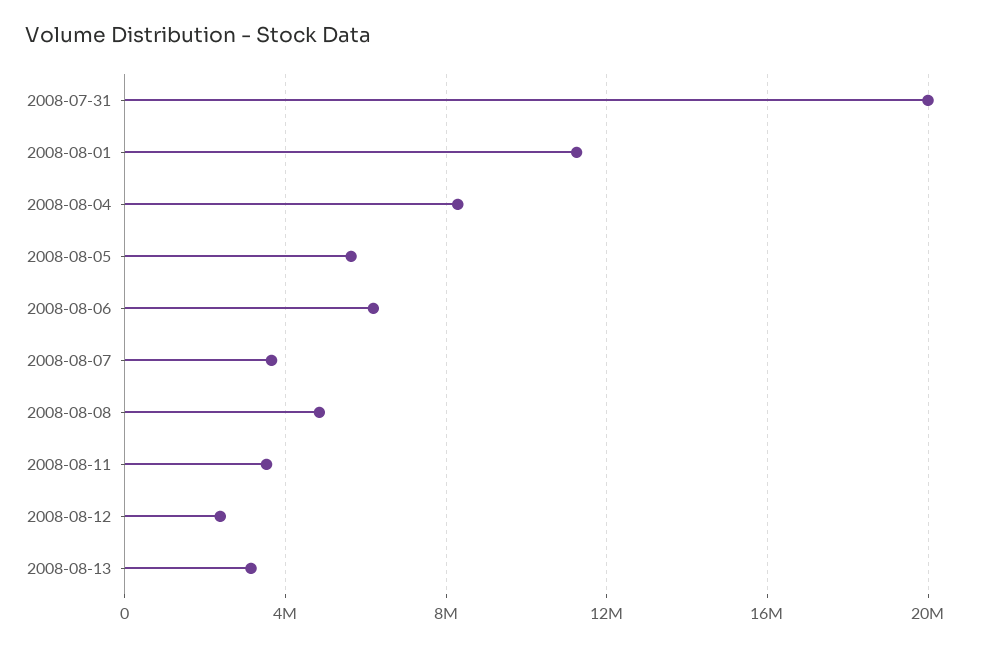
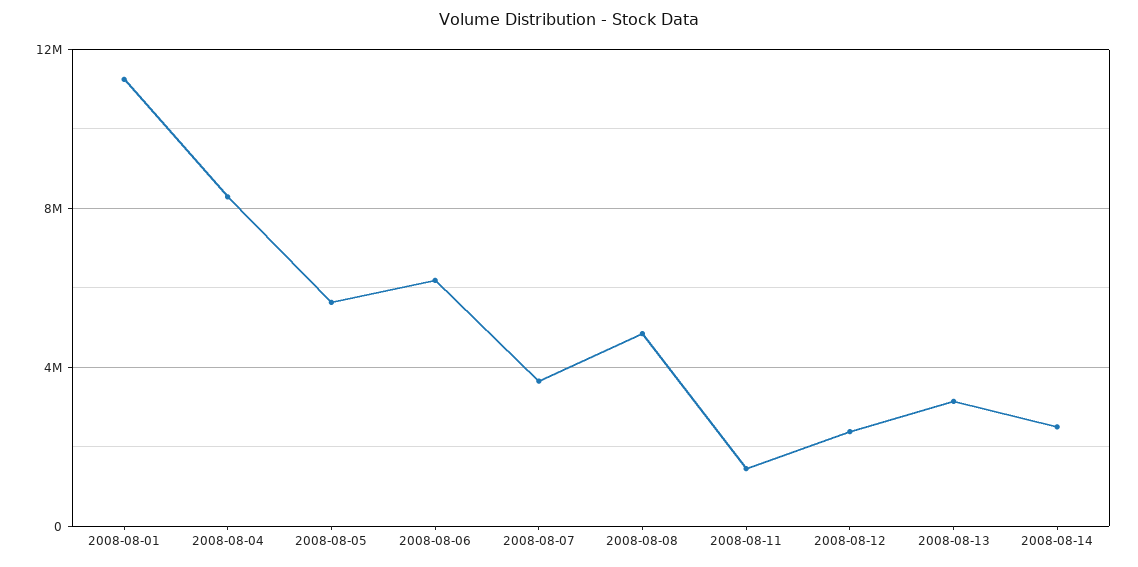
2008-07-31: 20000000 -> none
2008-08-11: 3500000 -> 1500000
2008-08-14: none -> 2500000

